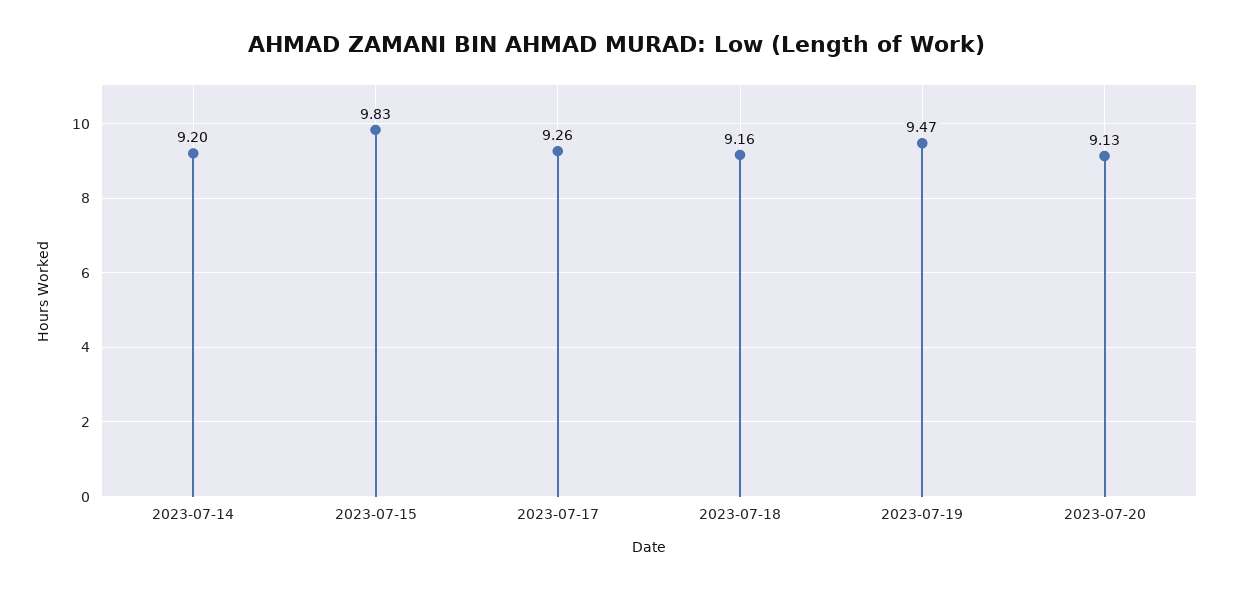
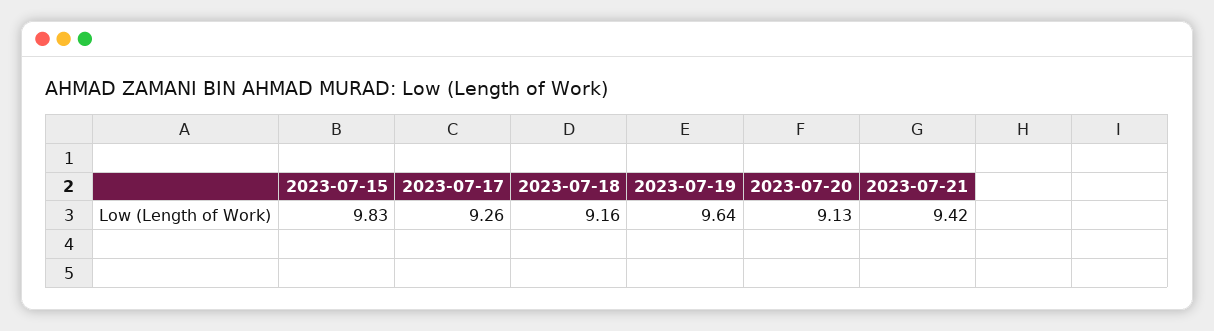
2023-07-14: 9.2 -> none
2023-07-19: 9.47 -> 9.64
2023-07-21: none -> 9.42

